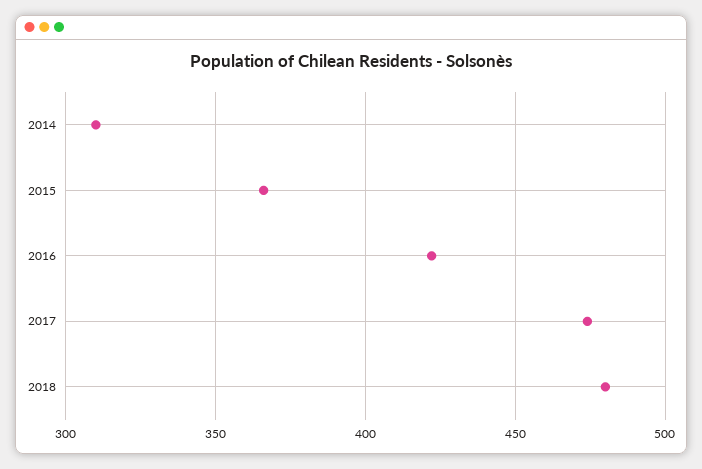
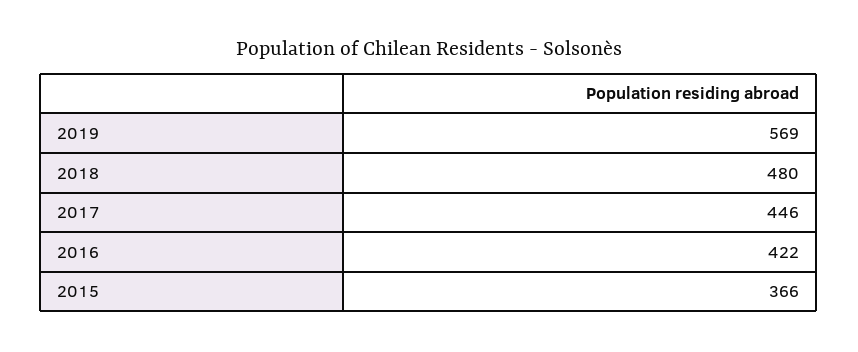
2014: 310 -> none
2017: 475 -> 446
2019: none -> 569

